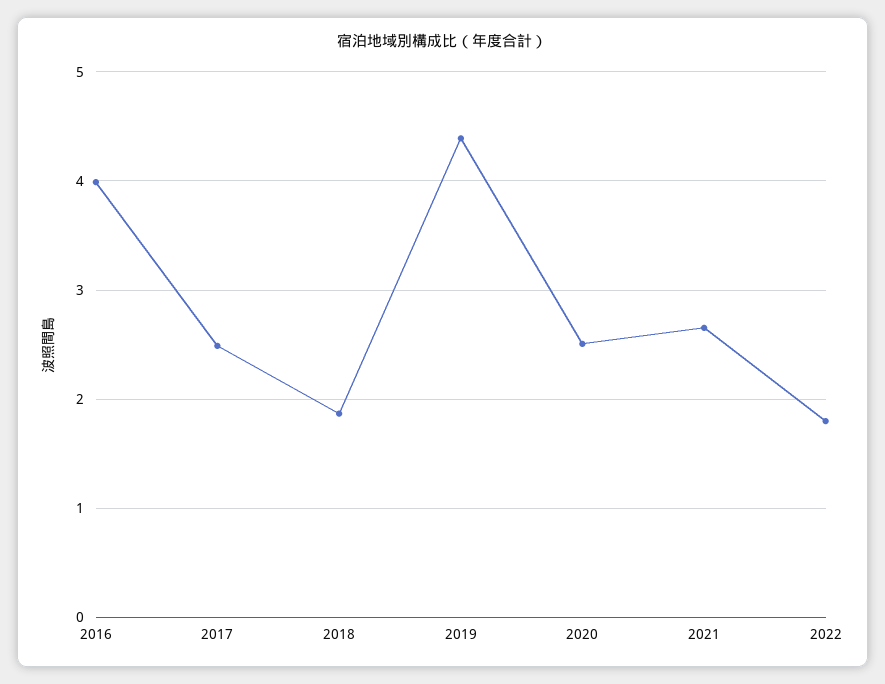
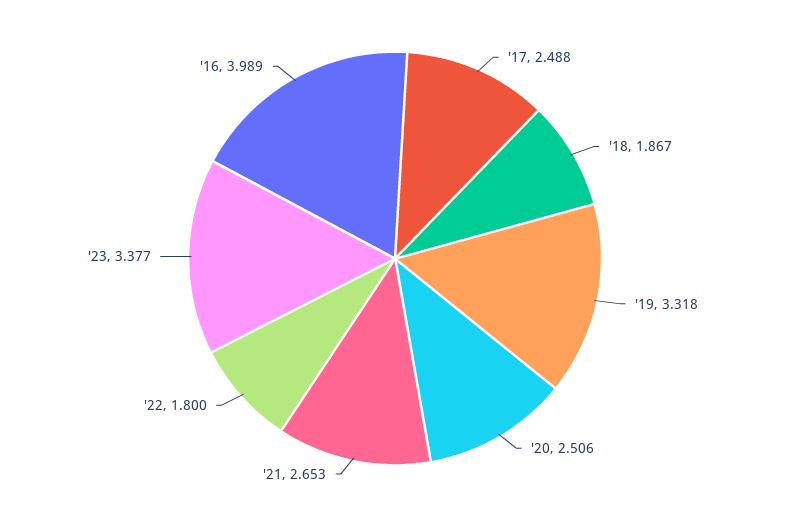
2019: 4.4 -> 3.318
'23: none -> 3.377

